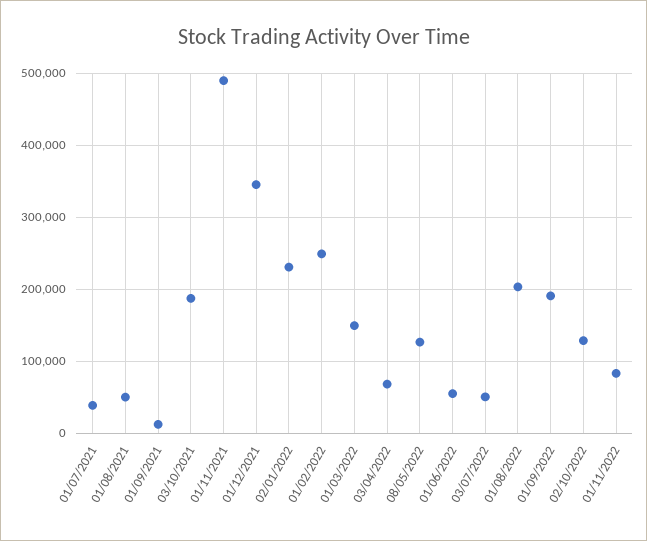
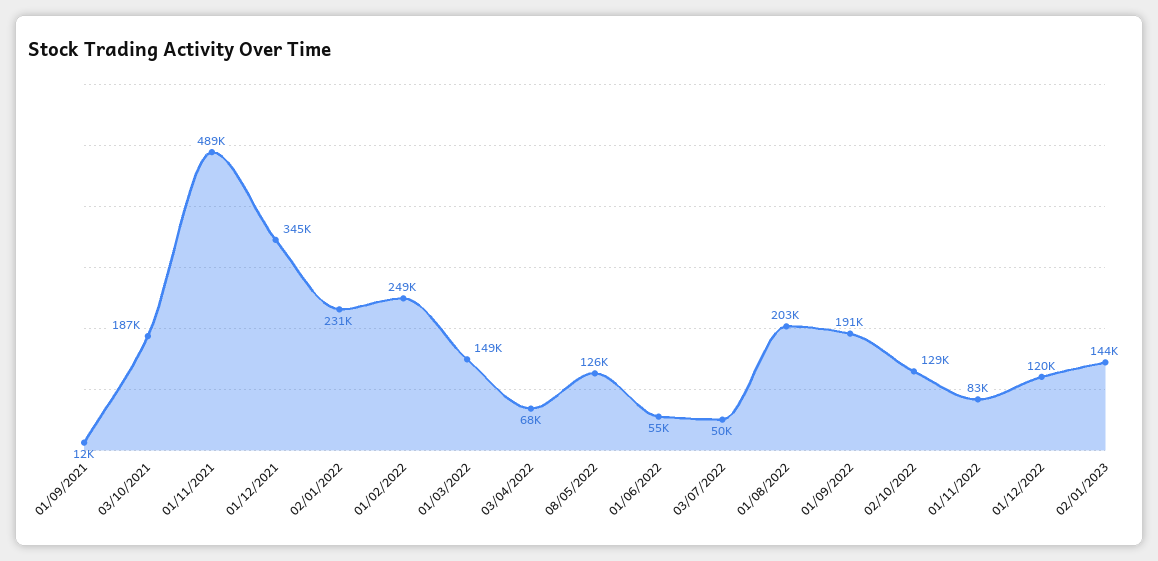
01/07/2021: 40000 -> none
01/08/2021: 50000 -> none
01/12/2022: none -> 120000
02/01/2023: none -> 144000

